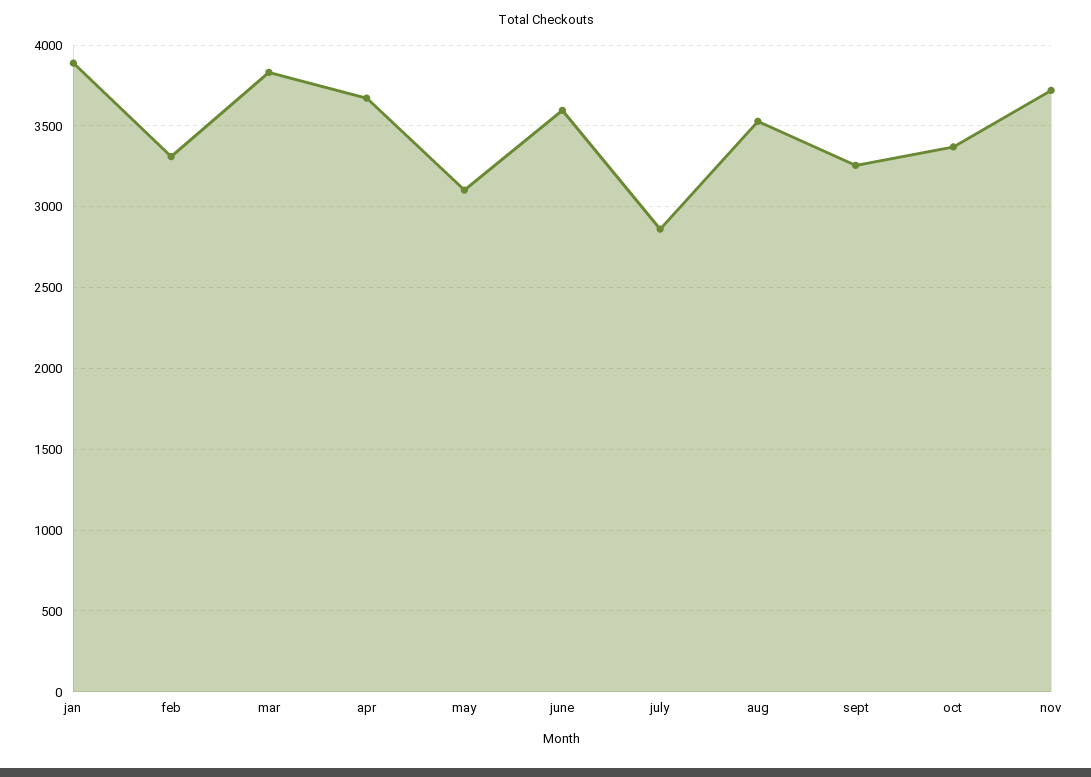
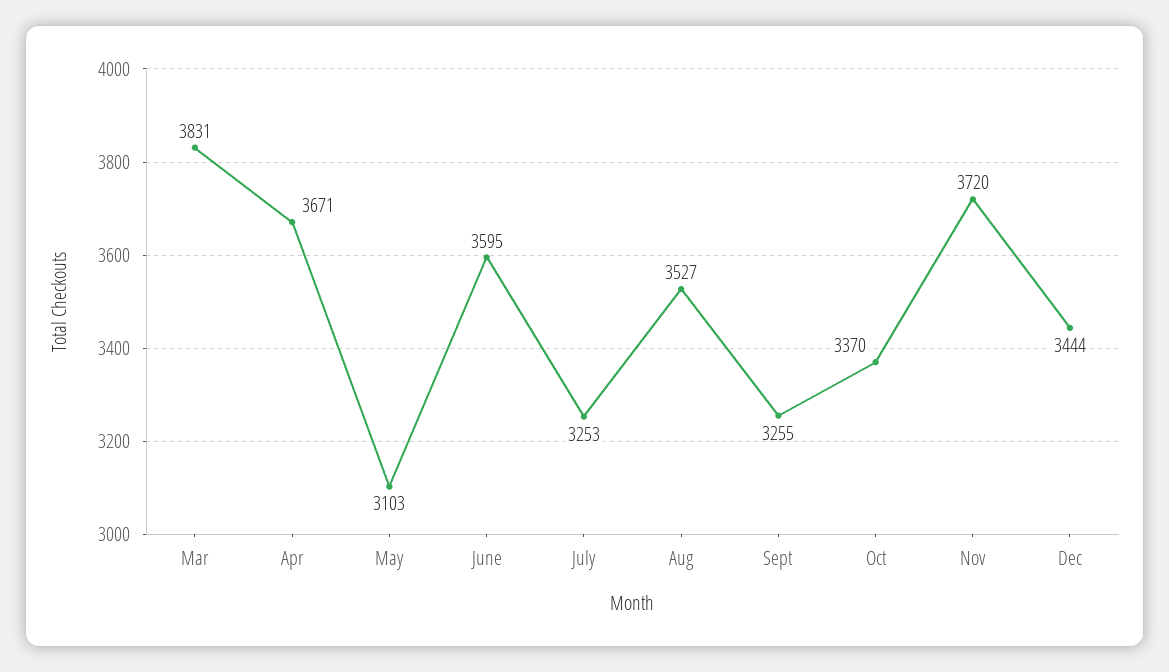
jan: 3900 -> none
feb: 3300 -> none
july: 2850 -> 3253
Dec: none -> 3444

